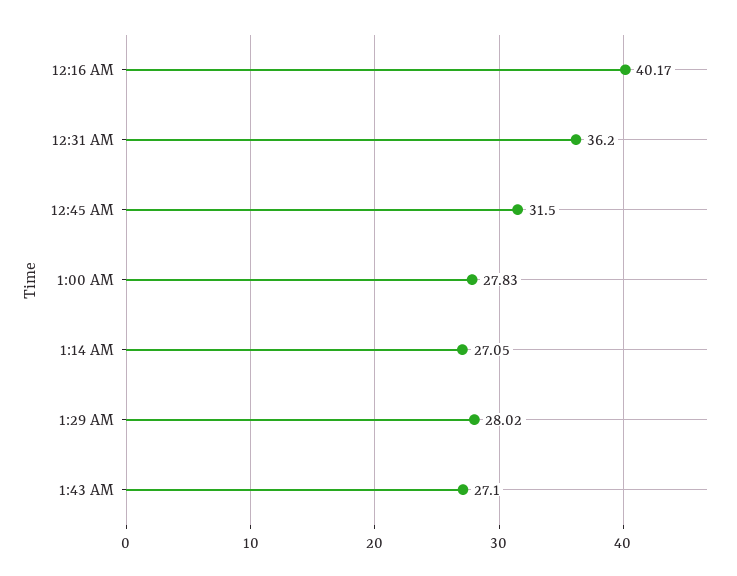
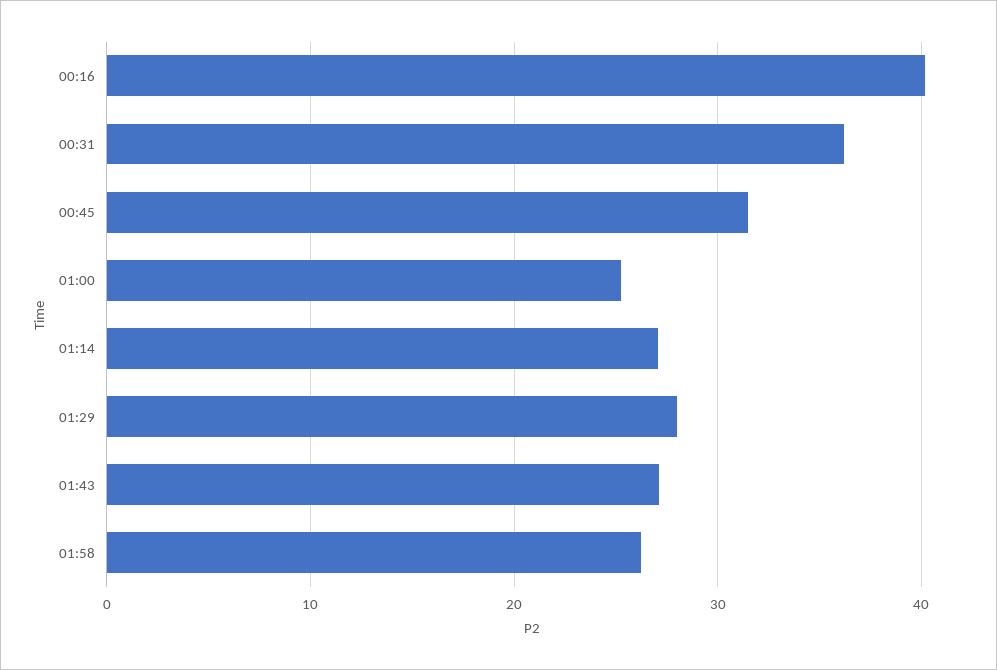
1:00 AM: 27.83 -> 25
01:58: none -> 26

